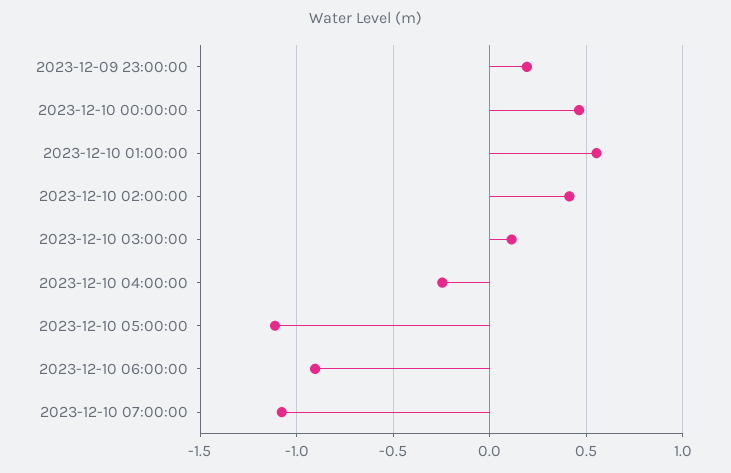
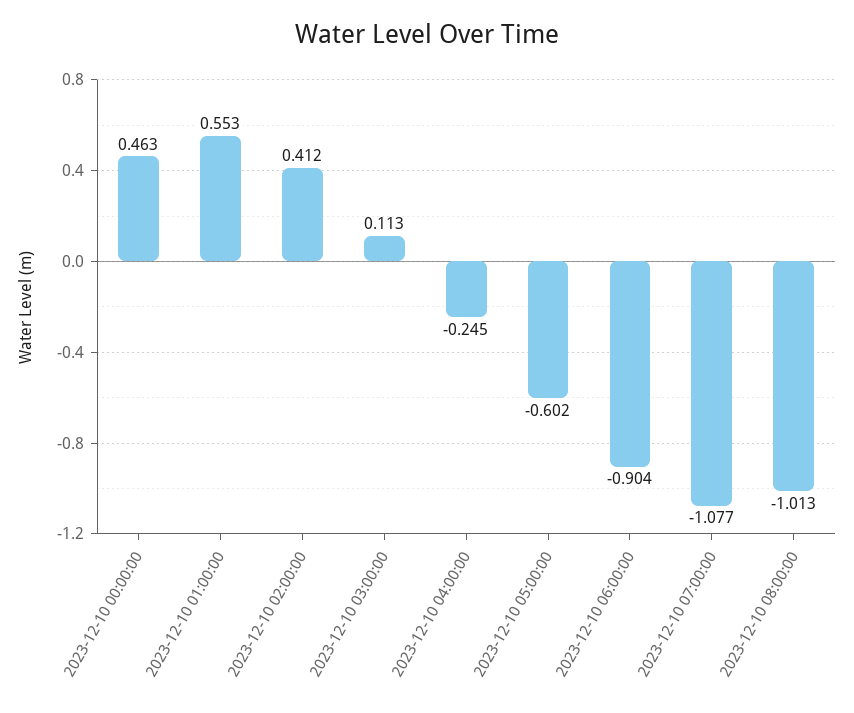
2023-12-09 23:00:00: 0.2 -> none
2023-12-10 05:00:00: -1.1 -> -0.602
2023-12-10 08:00:00: none -> -1.013

